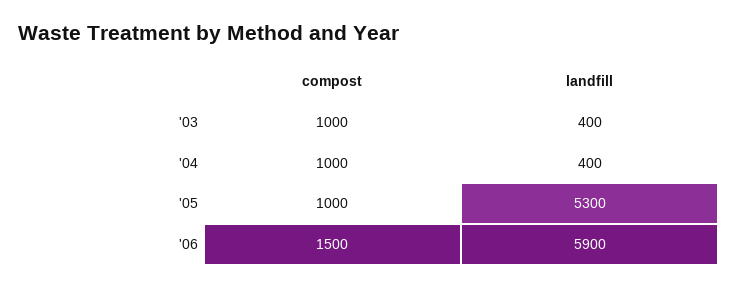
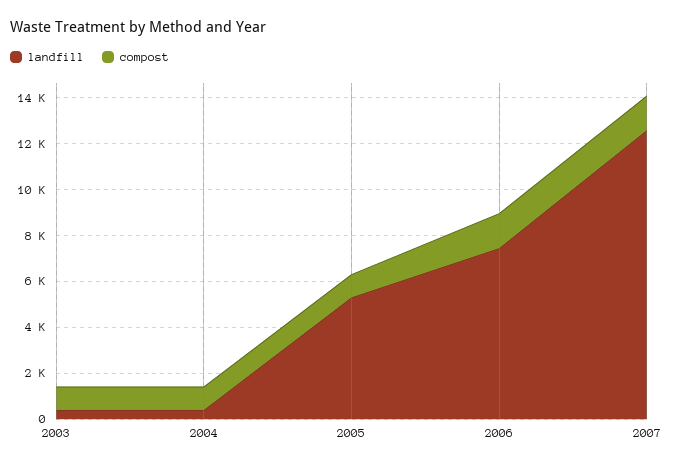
landfill, '06: 5900 -> 7500
landfill, 2007: none -> 12500
compost, 2007: none -> 1500

